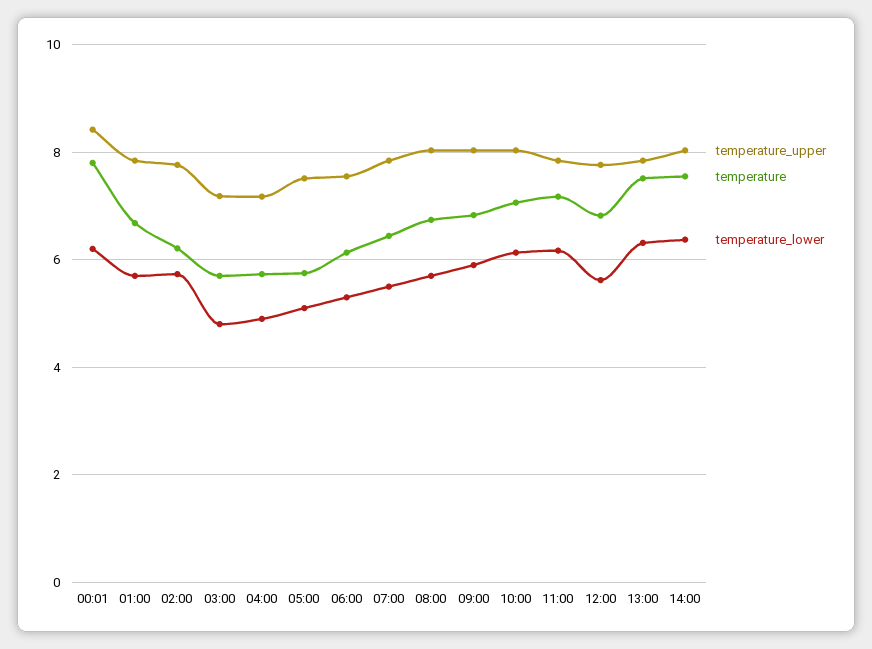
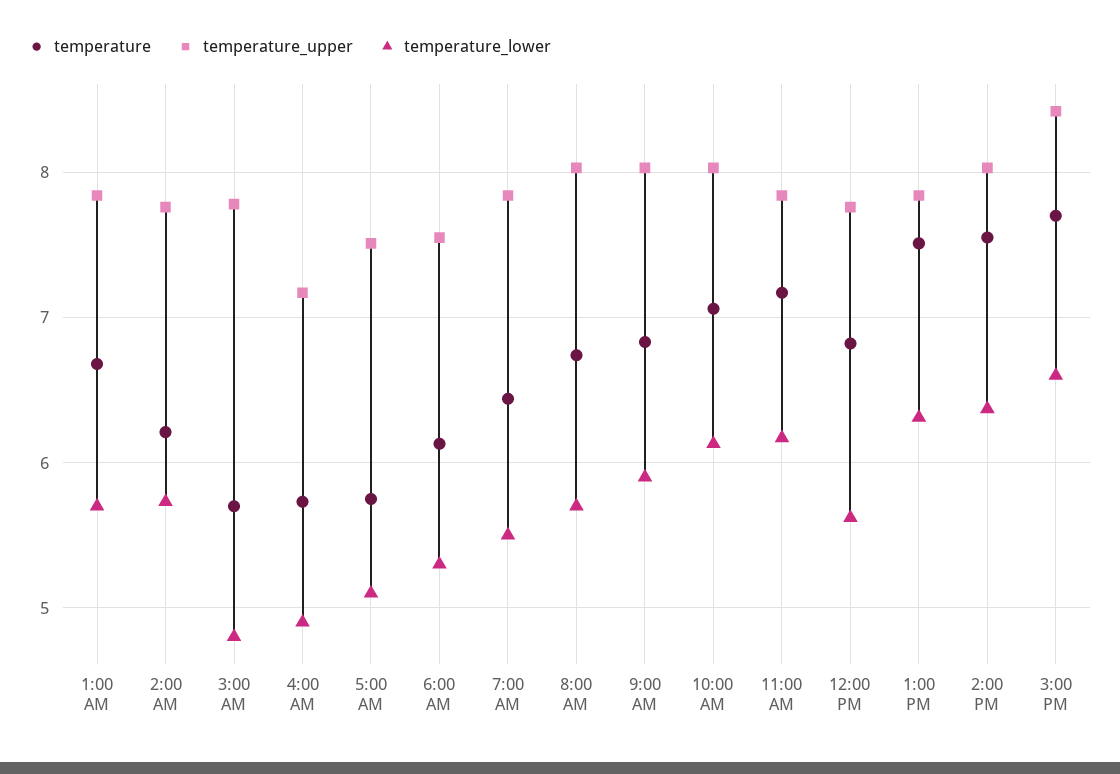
temperature_upper, 00:01: 8.4 -> none
temperature, 00:01: 7.8 -> none
temperature_lower, 00:01: 6.2 -> none
temperature_upper, 03:00: 7.2 -> 7.8
temperature, 3:00 PM: none -> 7.7
temperature_upper, 3:00 PM: none -> 8.4
temperature_lower, 3:00 PM: none -> 6.6

